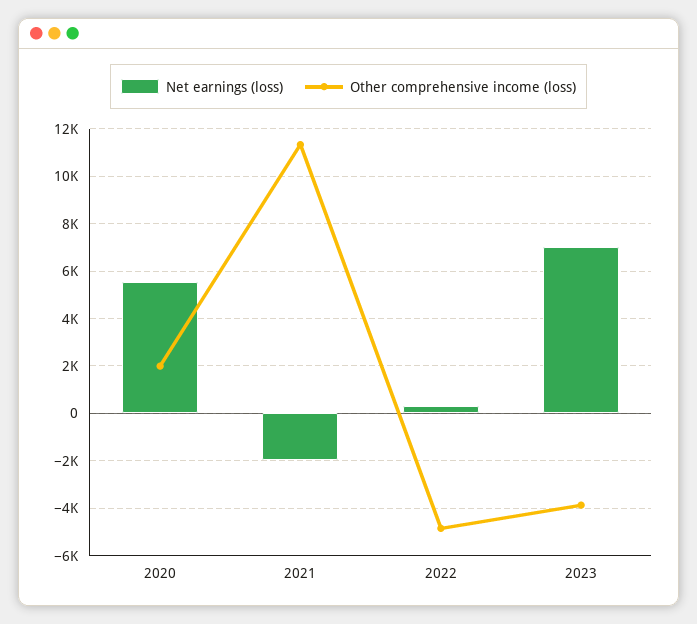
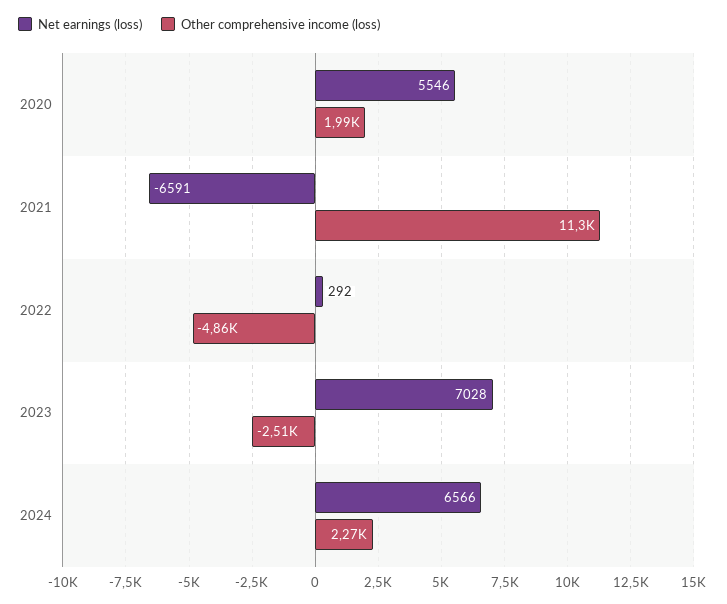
Net earnings (loss), 2021: -2000 -> -6591
Other comprehensive income (loss), 2023: -4000 -> -2510
Net earnings (loss), 2024: none -> 6566
Other comprehensive income (loss), 2024: none -> 2270

